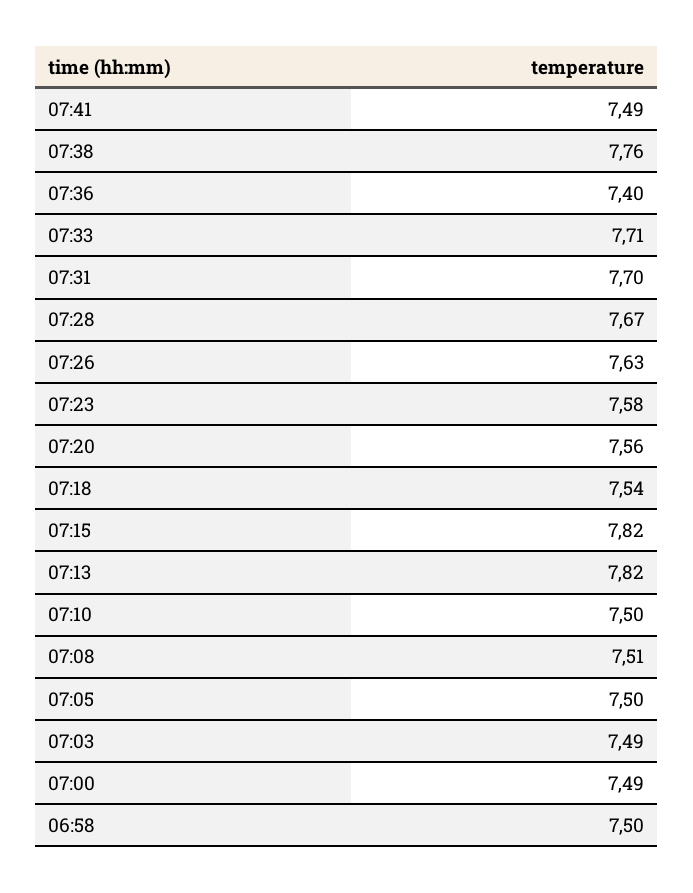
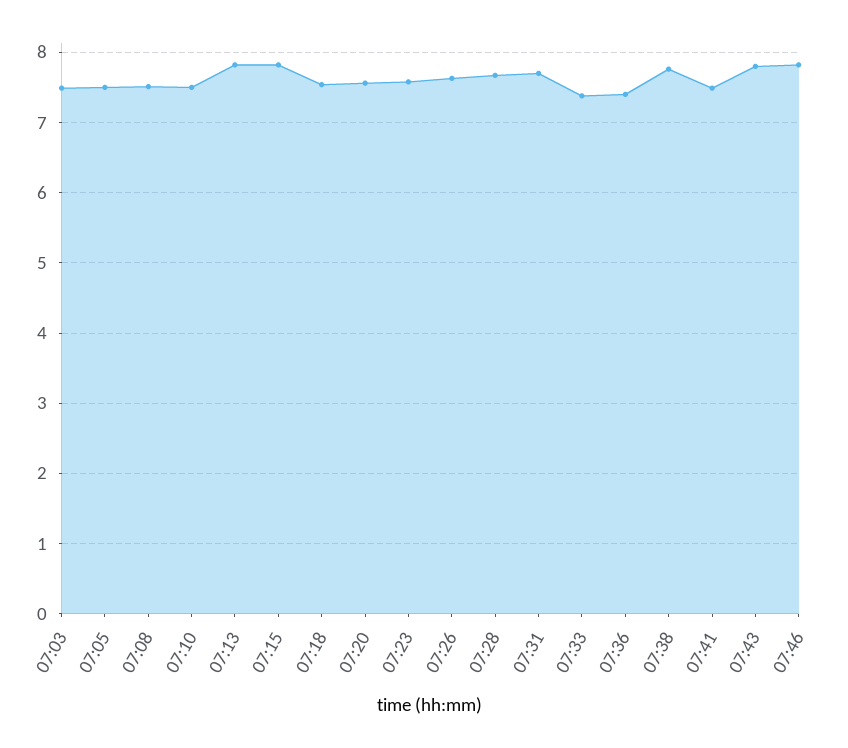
07:33: 7.71 -> 7.4
07:00: 7.49 -> none
06:58: 7.5 -> none
07:43: none -> 7.8
07:46: none -> 7.8

